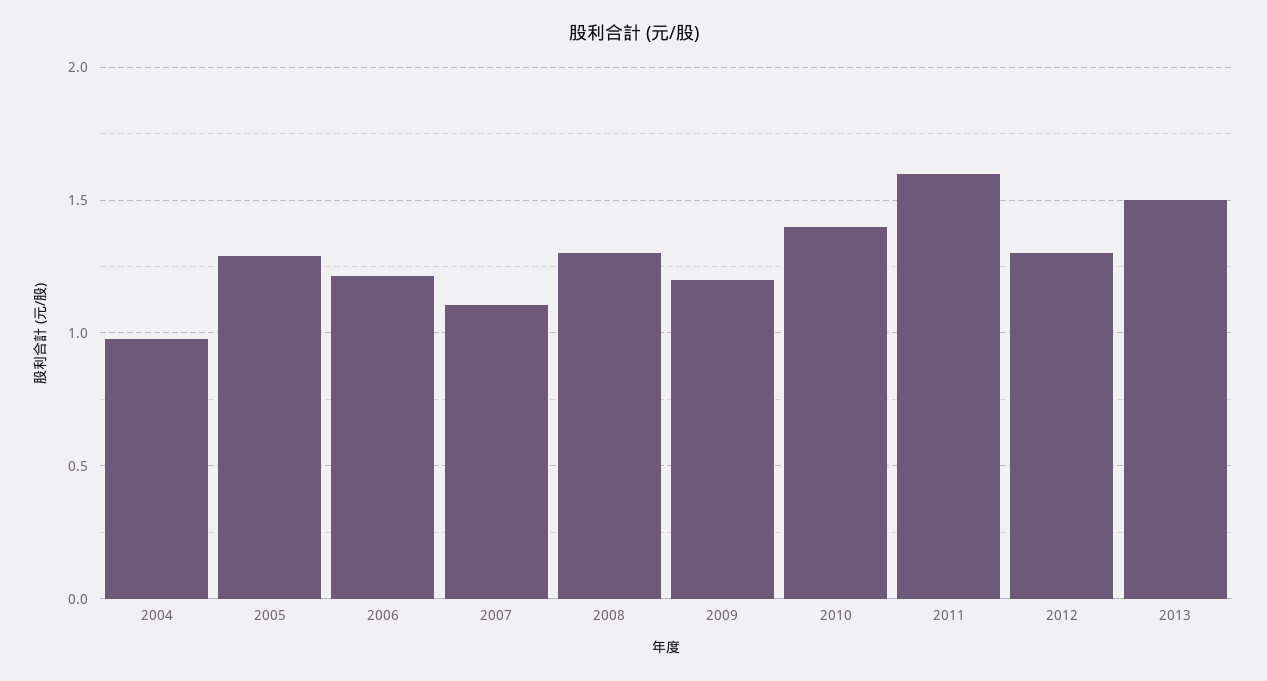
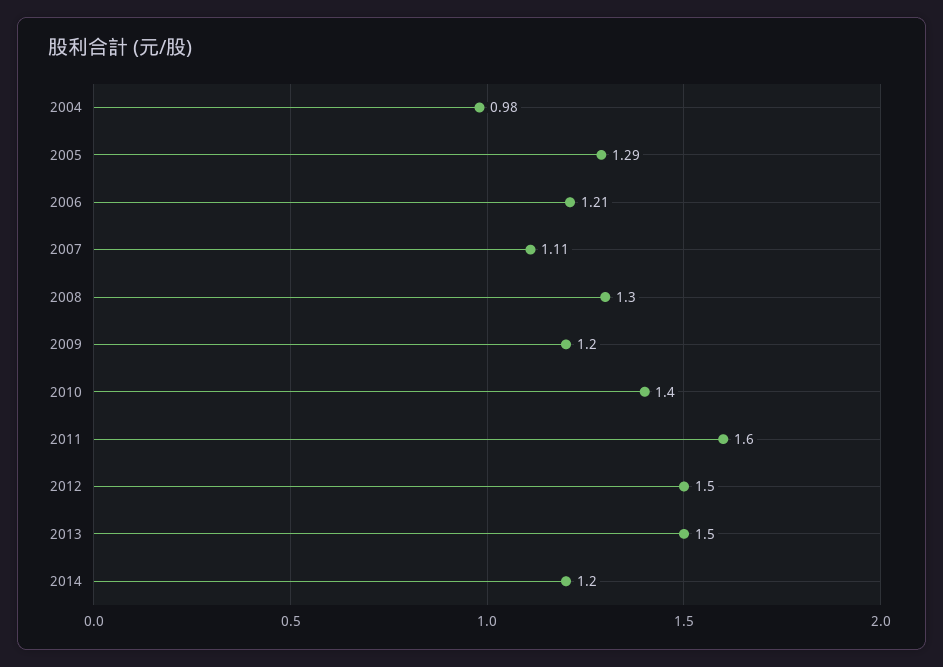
2012: 1.3 -> 1.5
2014: none -> 1.2

